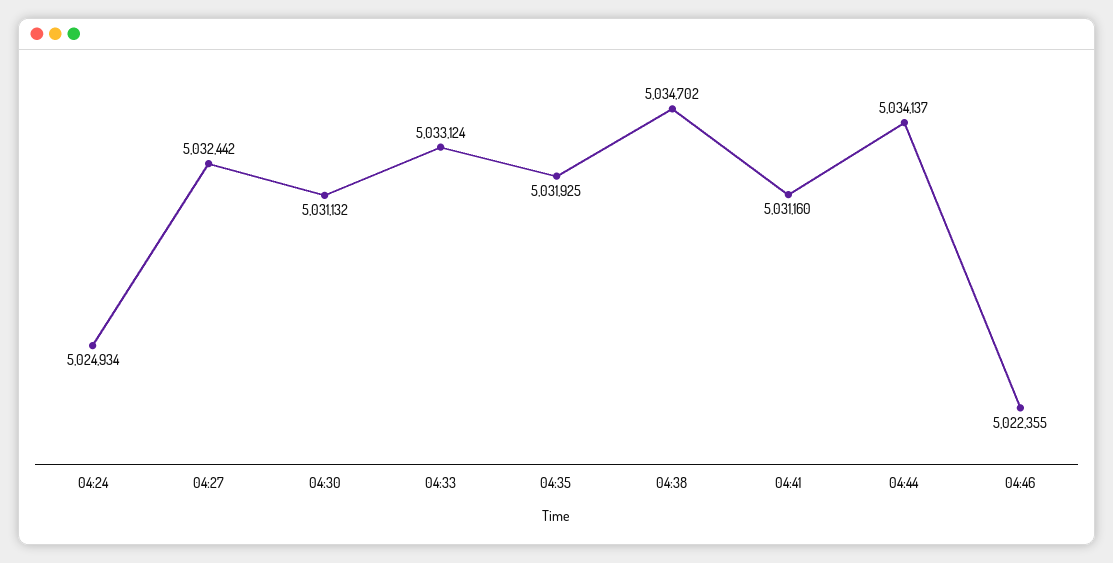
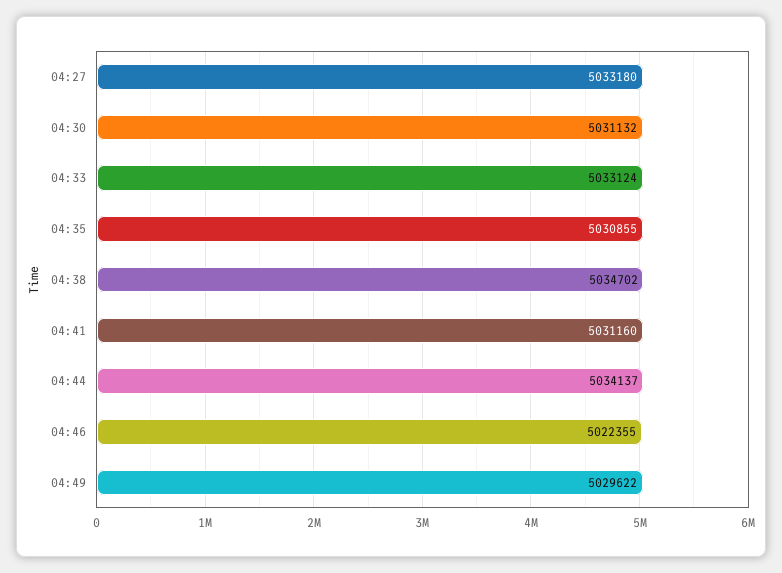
04:24: 5024934 -> none
04:27: 5032442 -> 5033180
04:35: 5031925 -> 5030855
04:49: none -> 5029622

